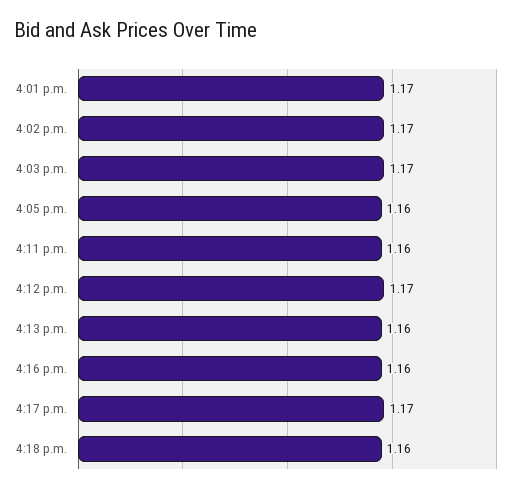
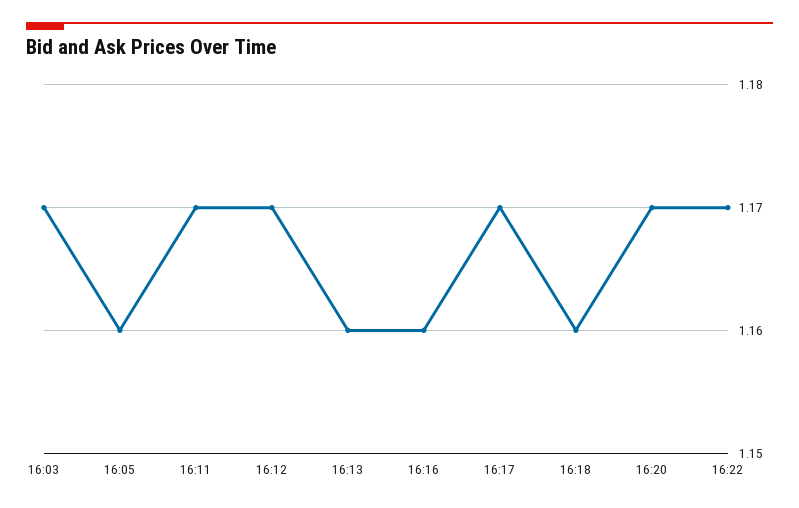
4:01 p.m.: 1.17 -> none
4:02 p.m.: 1.17 -> none
4:11 p.m.: 1.16 -> 1.17
16:20: none -> 1.17
16:22: none -> 1.17

